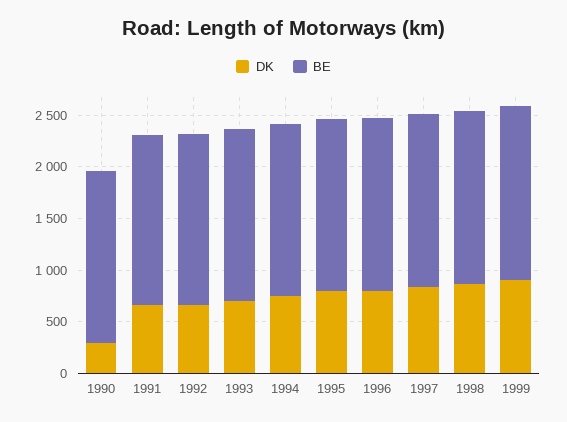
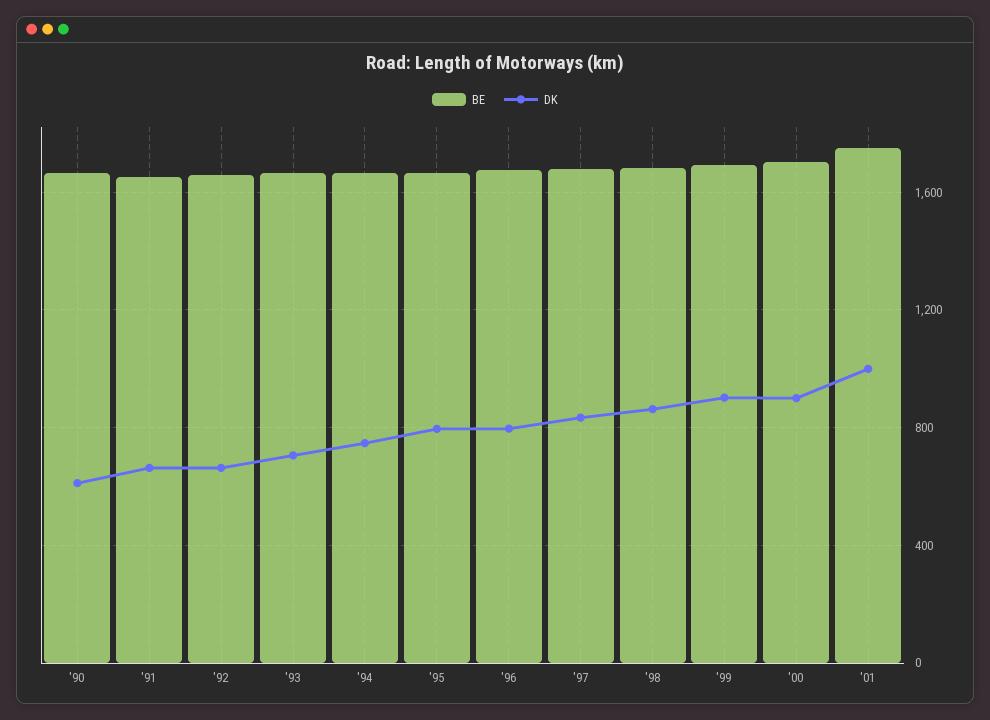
DK, 1990: 300 -> 600
BE, '00: none -> 1700
DK, '00: none -> 900
BE, '01: none -> 1750
DK, '01: none -> 1000

